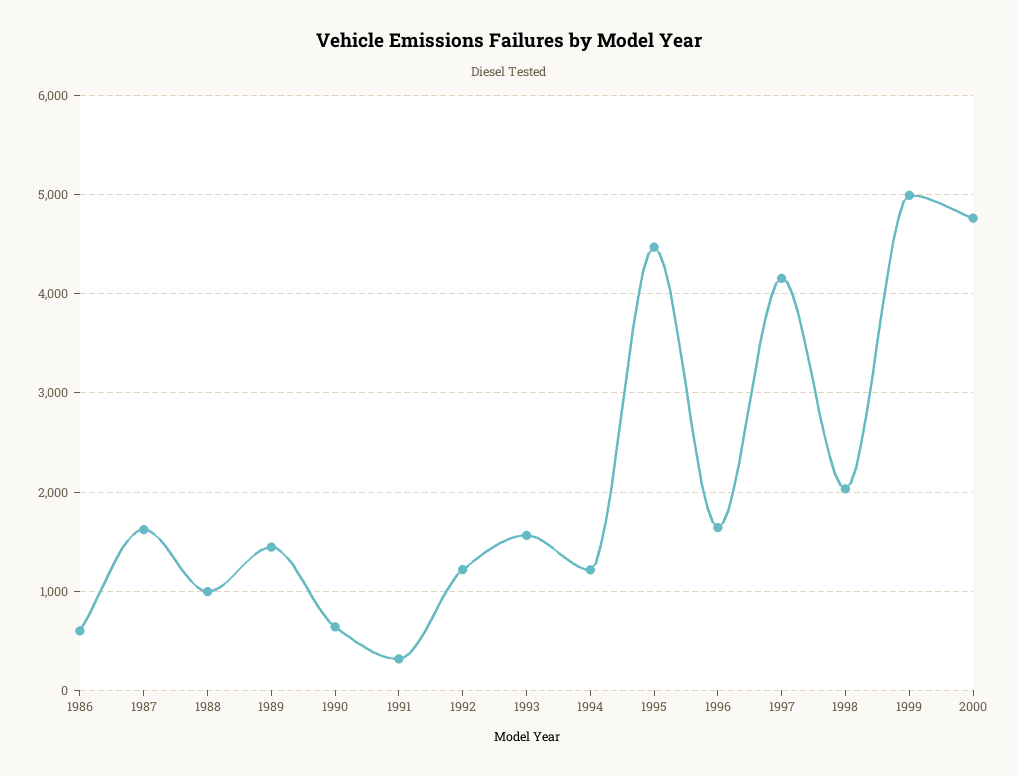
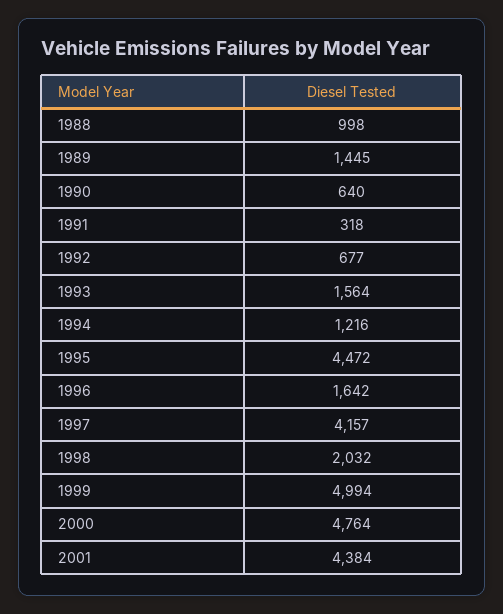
1986: 600 -> none
1987: 1600 -> none
1992: 1200 -> 677
2001: none -> 4384

